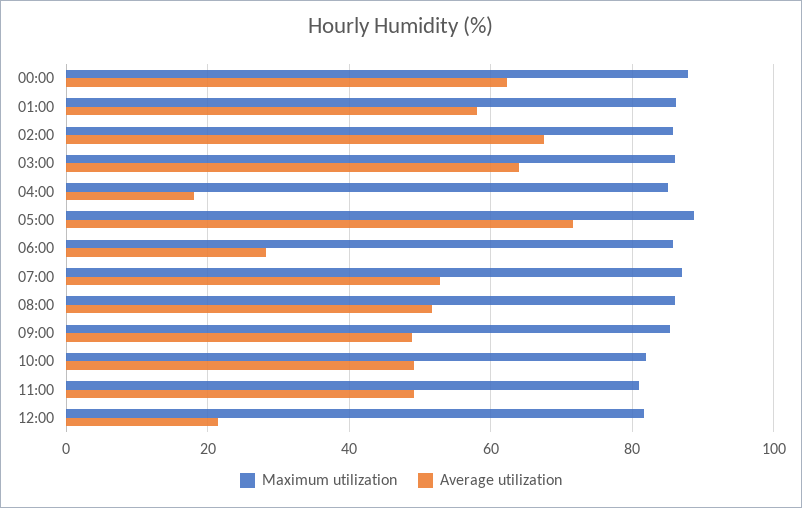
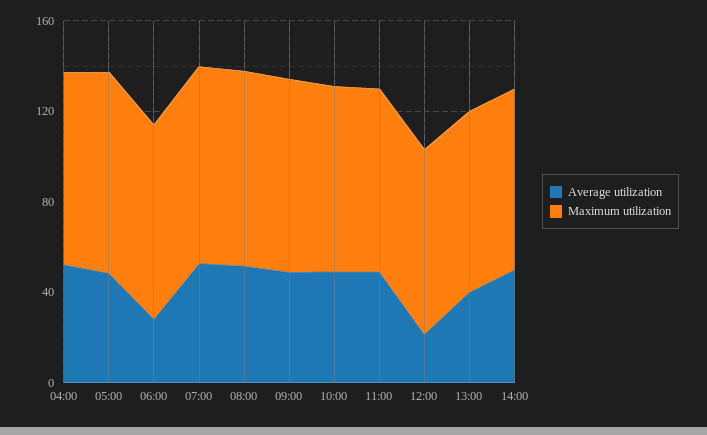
Maximum utilization, 00:00: 88 -> none
Average utilization, 00:00: 62 -> none
Maximum utilization, 01:00: 86 -> none
Average utilization, 01:00: 58 -> none
Maximum utilization, 02:00: 86 -> none
Average utilization, 02:00: 68 -> none
Maximum utilization, 03:00: 86 -> none
Average utilization, 03:00: 64 -> none
Average utilization, 04:00: 18 -> 50
Average utilization, 05:00: 72 -> 50
Average utilization, 13:00: none -> 40
Maximum utilization, 13:00: none -> 80
Average utilization, 14:00: none -> 50
Maximum utilization, 14:00: none -> 80

